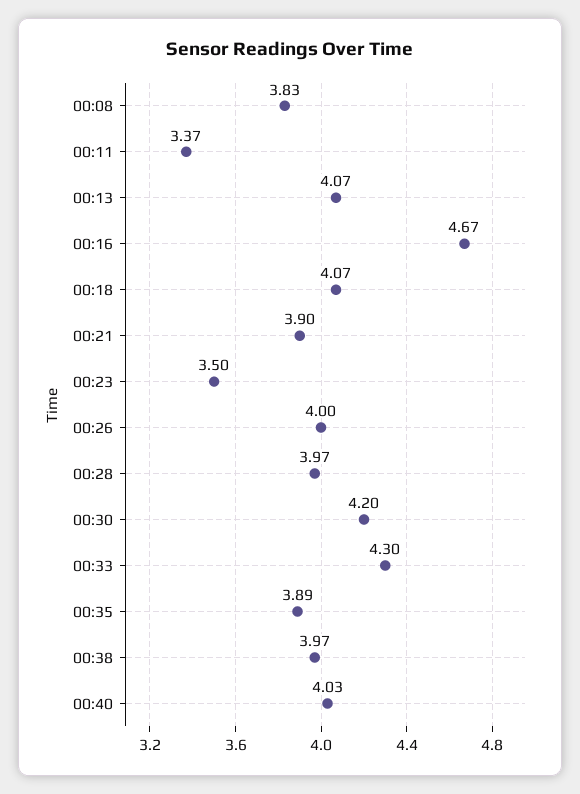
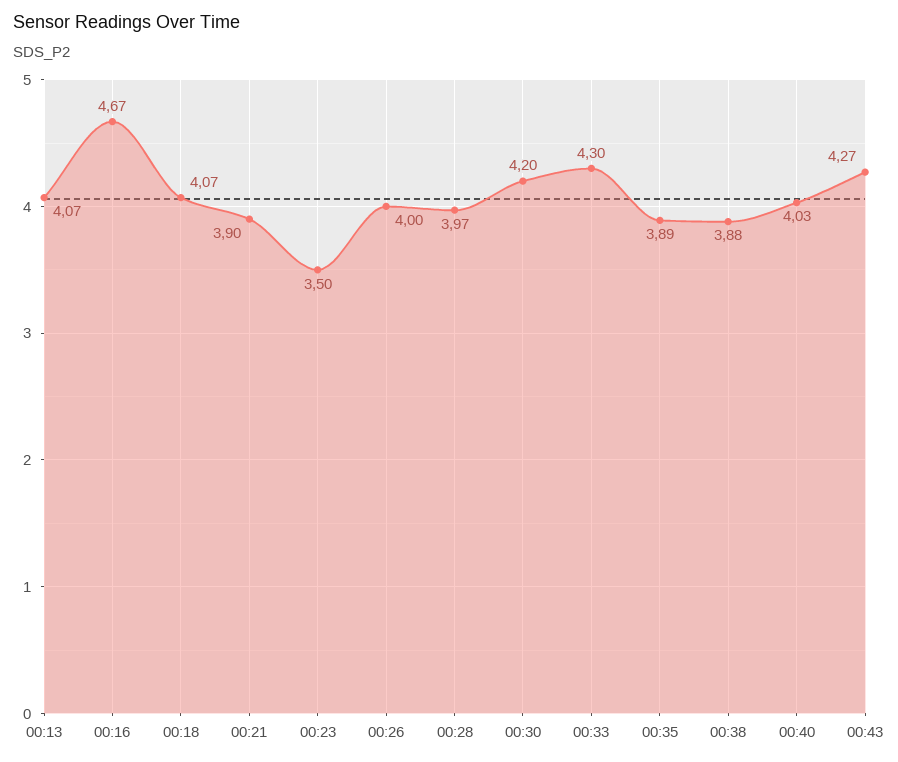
00:08: 3.83 -> none
00:11: 3.37 -> none
00:38: 3.97 -> 3.88
00:43: none -> 4.27

